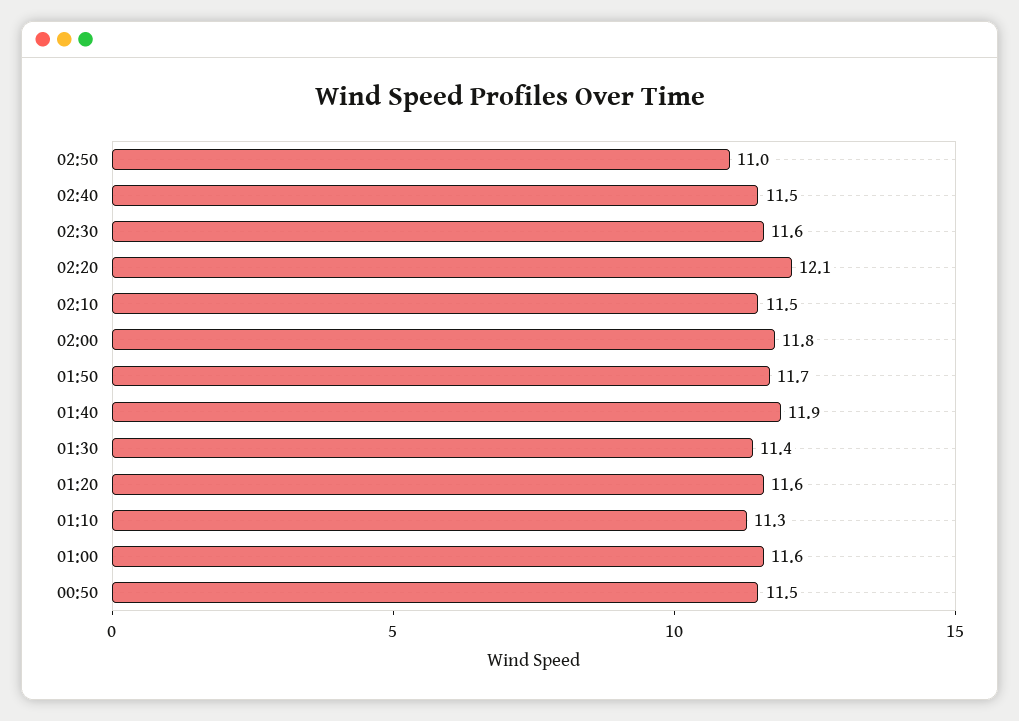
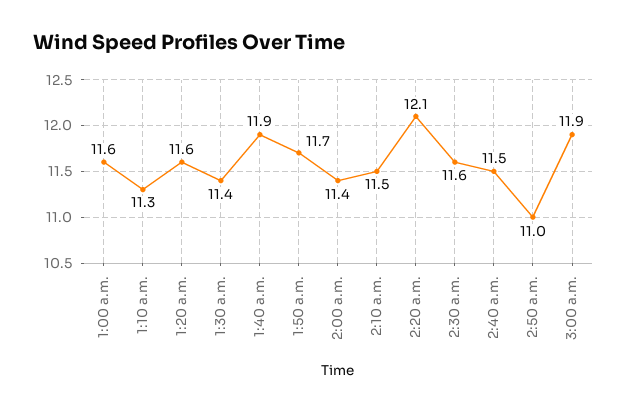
02:00: 11.8 -> 11.4
00:50: 11.5 -> none
3:00 a.m.: none -> 11.9

